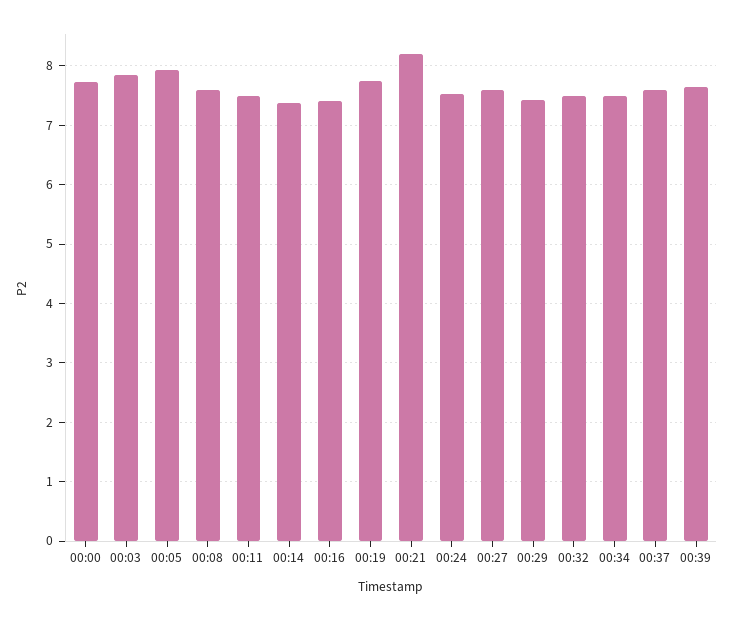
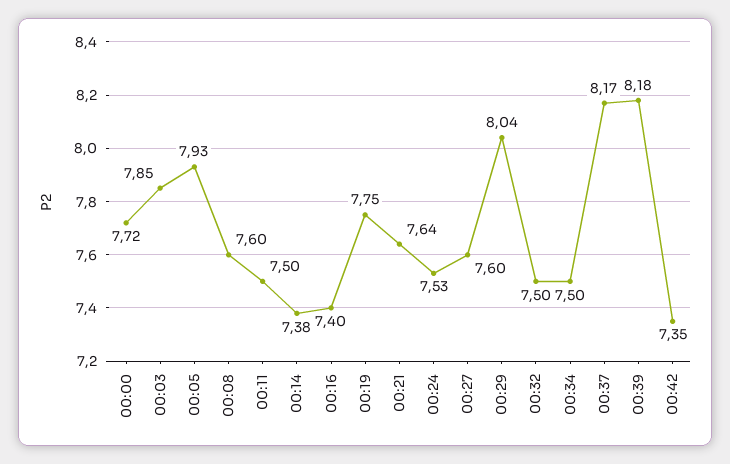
00:21: 8.2 -> 7.64
00:29: 7.4 -> 8.04
00:37: 7.6 -> 8.17
00:39: 7.6 -> 8.18
00:42: none -> 7.35

